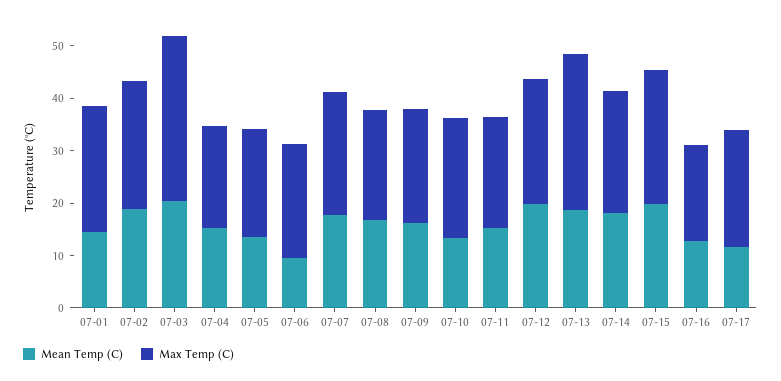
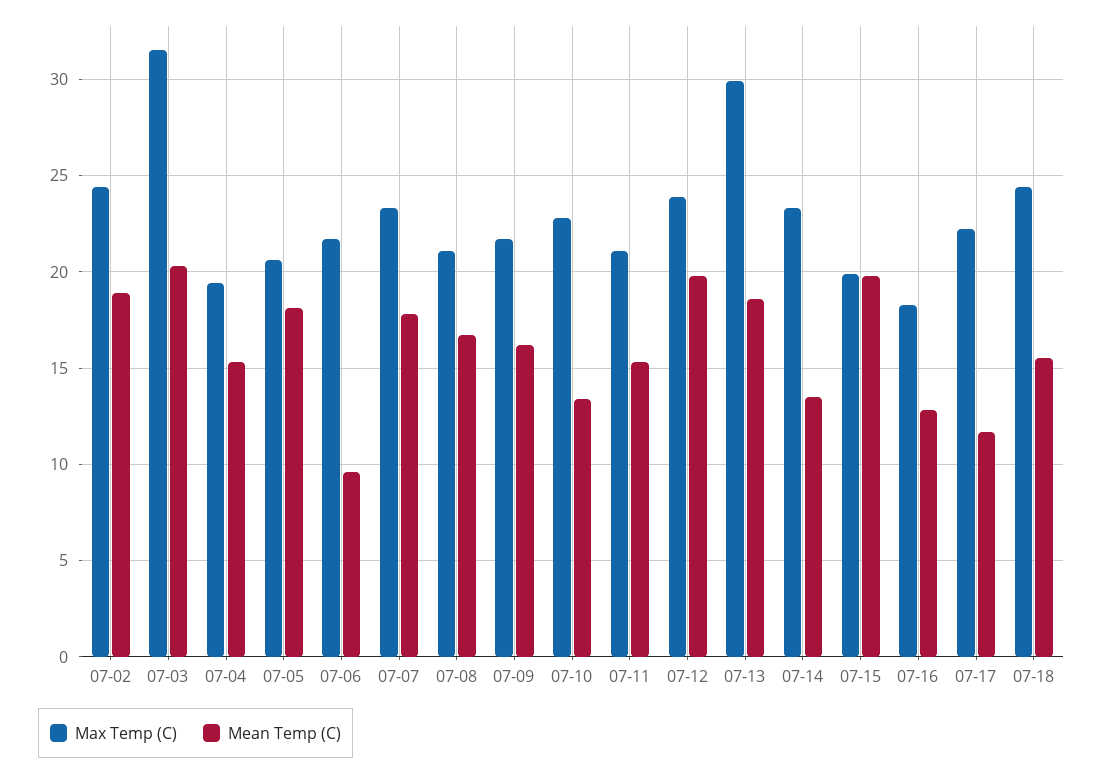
Mean Temp (C), 07-01: 14 -> none
Max Temp (C), 07-01: 24 -> none
Mean Temp (C), 07-05: 14 -> 18
Mean Temp (C), 07-14: 18 -> 13.5
Max Temp (C), 07-15: 26 -> 20
Max Temp (C), 07-18: none -> 24.5
Mean Temp (C), 07-18: none -> 15.5

